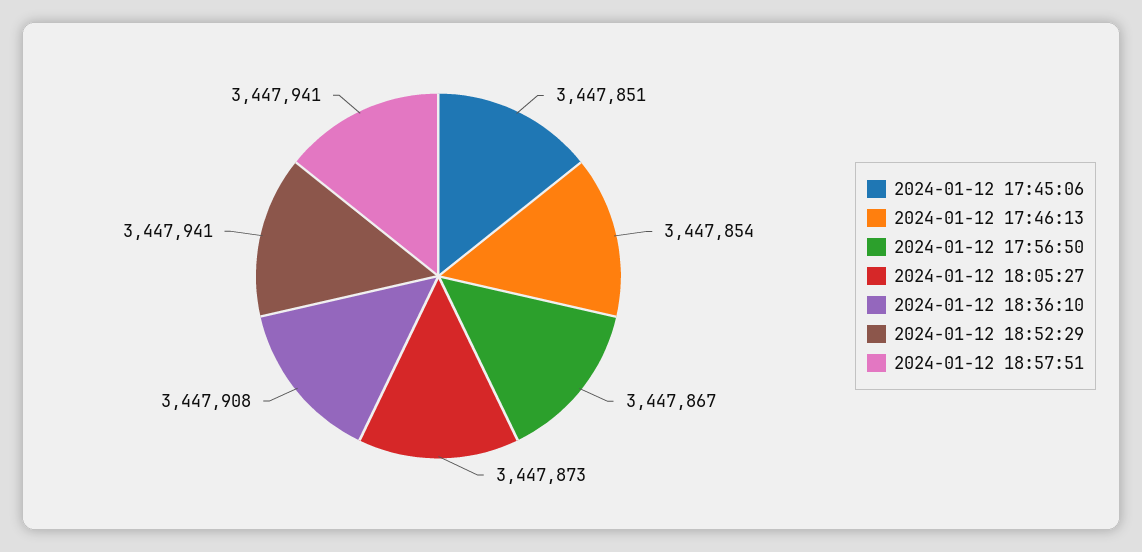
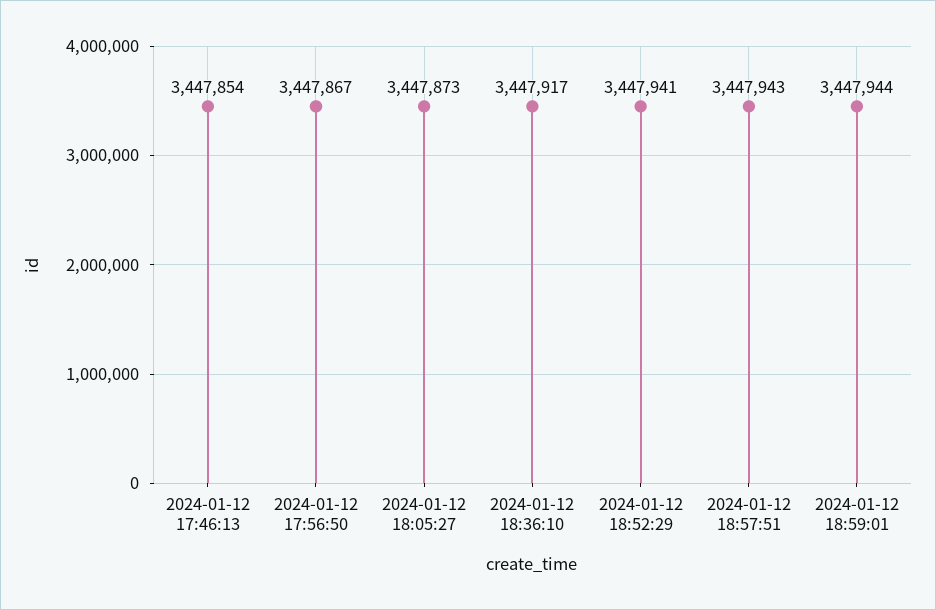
2024-01-12 17:45:06: 3447851 -> none
2024-01-12 18:36:10: 3447908 -> 3447917
2024-01-12 18:57:51: 3447941 -> 3447943
2024-01-12 18:59:01: none -> 3447944

